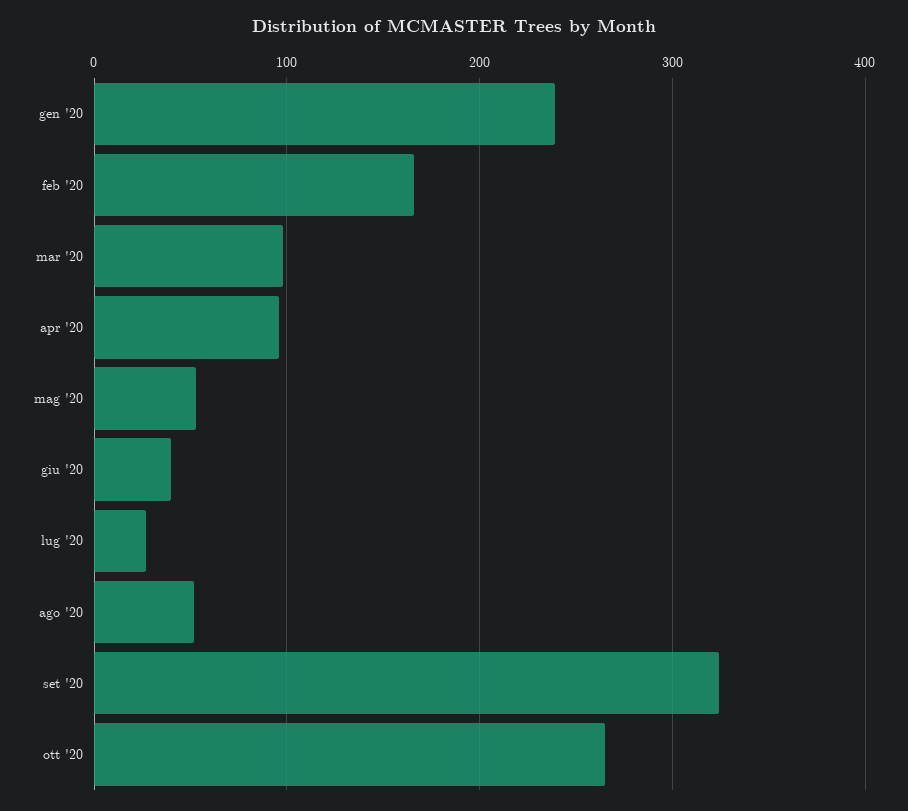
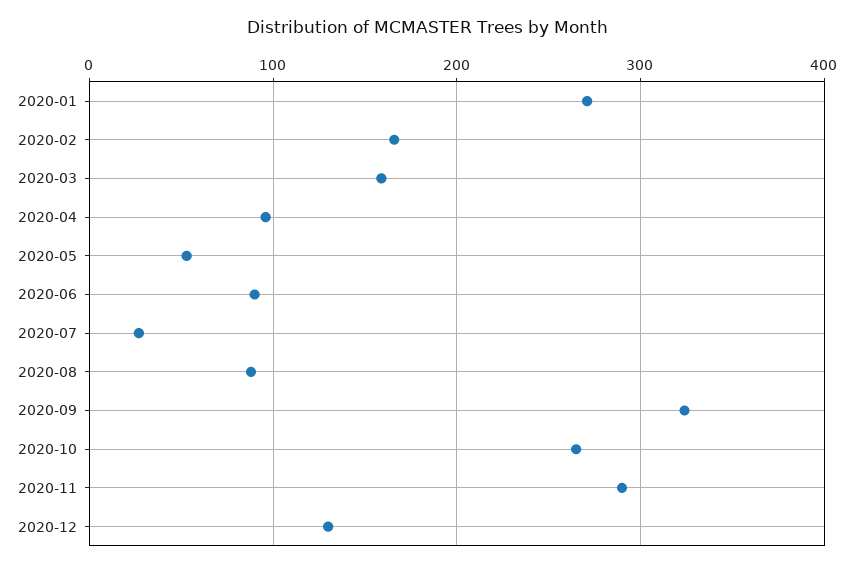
gen '20: 240 -> 270
mar '20: 100 -> 160
giu '20: 40 -> 90
ago '20: 50 -> 90
2020-11: none -> 290
2020-12: none -> 130

